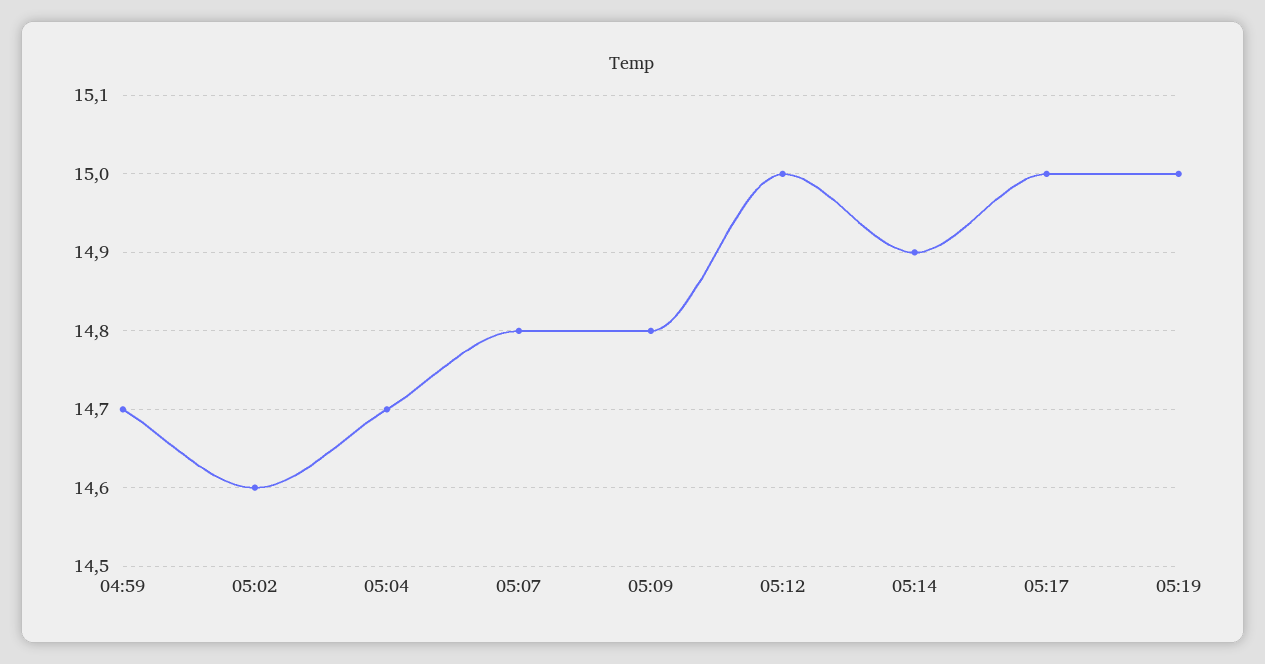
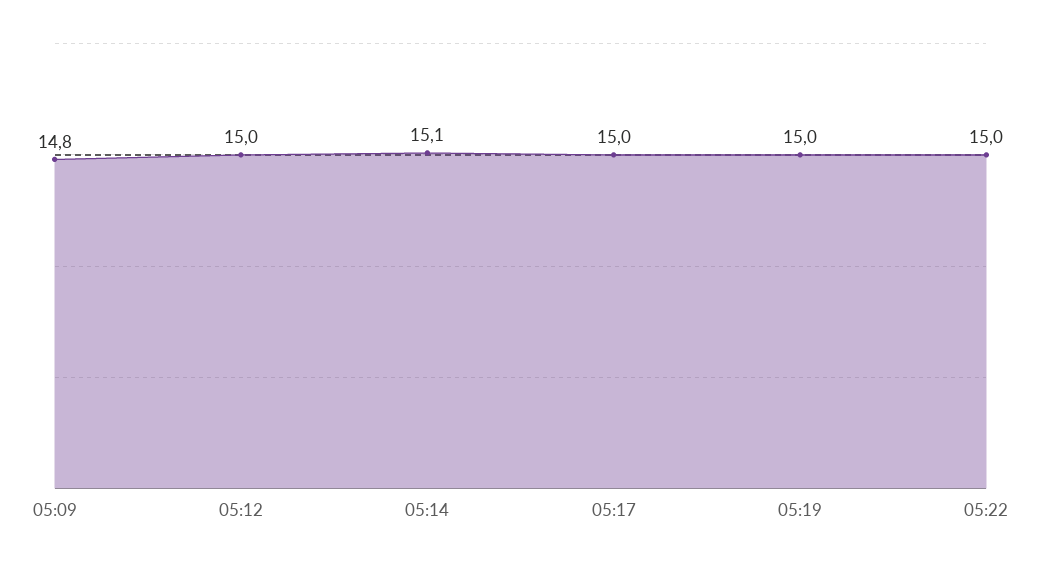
04:59: 14.7 -> none
05:02: 14.6 -> none
05:04: 14.7 -> none
05:07: 14.8 -> none
05:14: 14.9 -> 15.1
05:22: none -> 15

